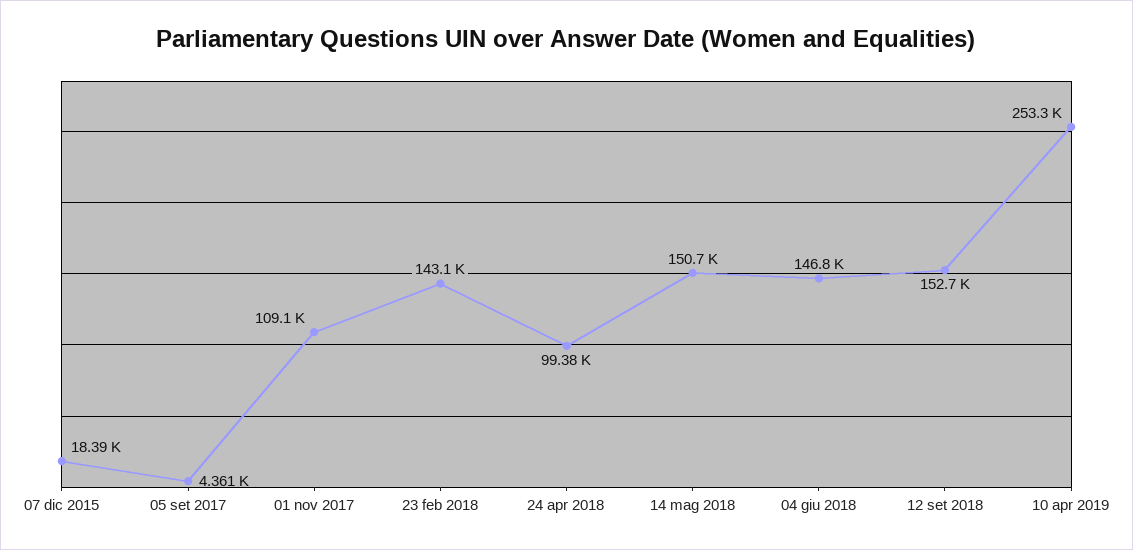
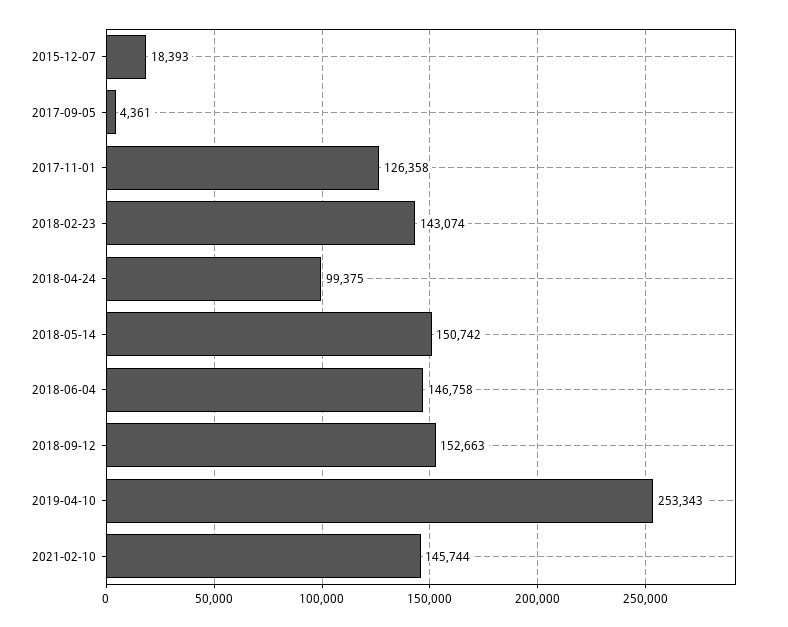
01 nov 2017: 109100 -> 126358
2021-02-10: none -> 145744

